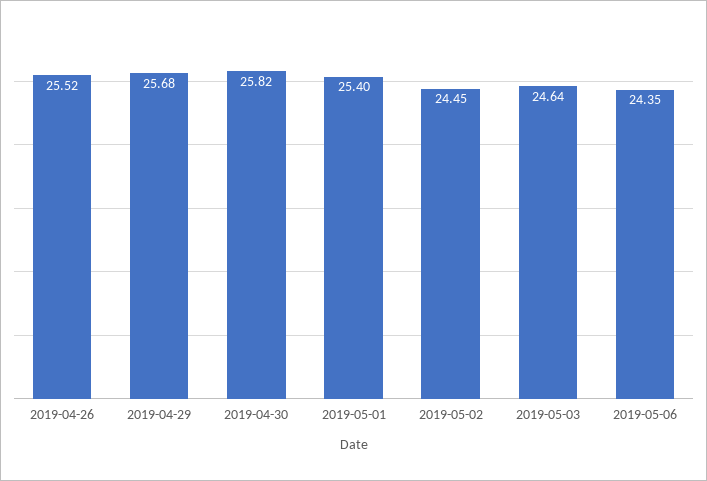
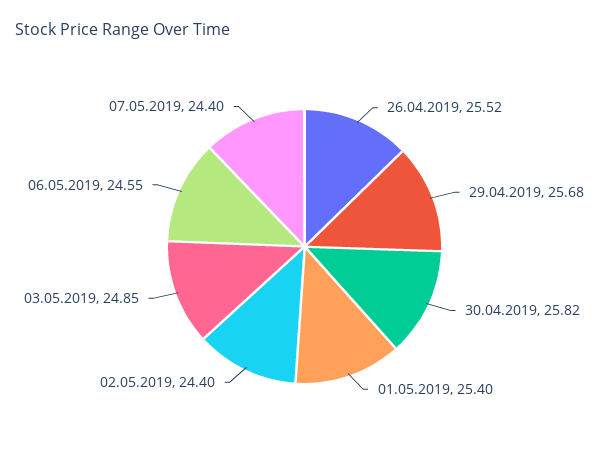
2019-05-02: 24.45 -> 24.4
2019-05-03: 24.64 -> 24.85
2019-05-06: 24.35 -> 24.55
07.05.2019: none -> 24.4

